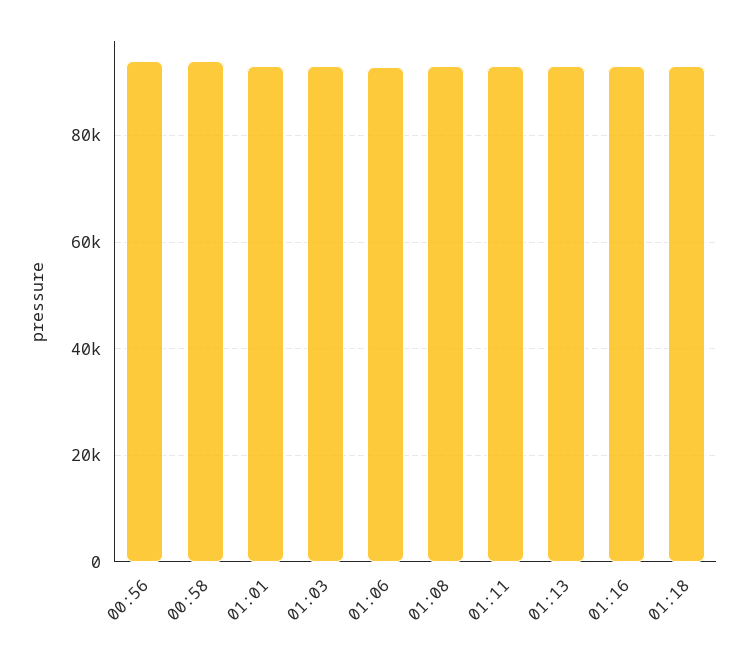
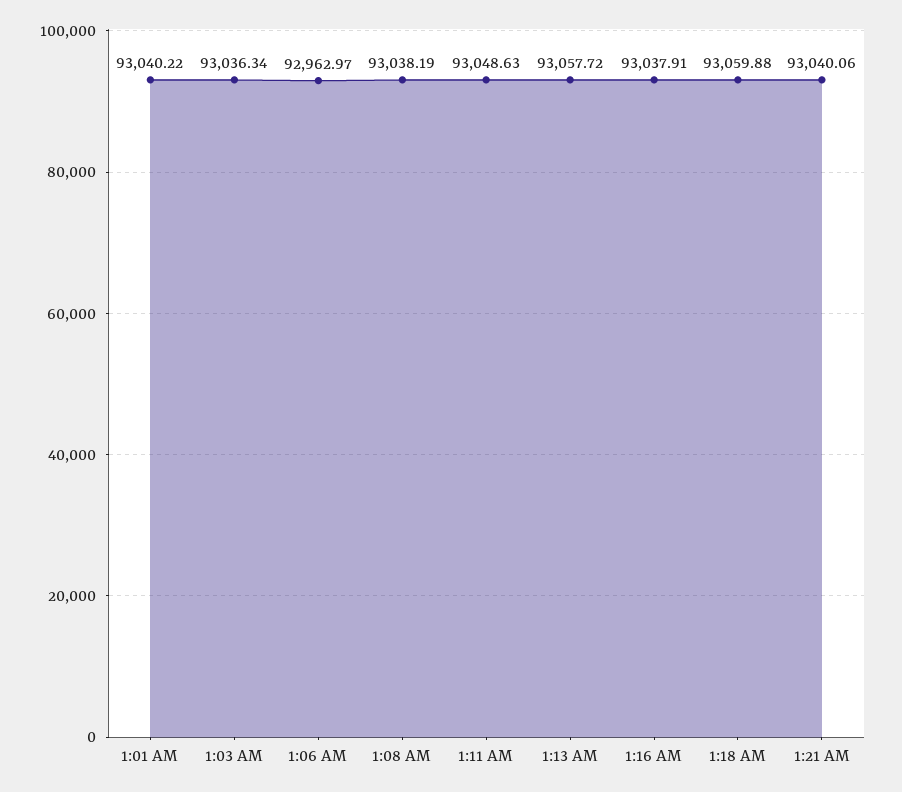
00:56: 94000 -> none
00:58: 94000 -> none
1:21 AM: none -> 93040.06

